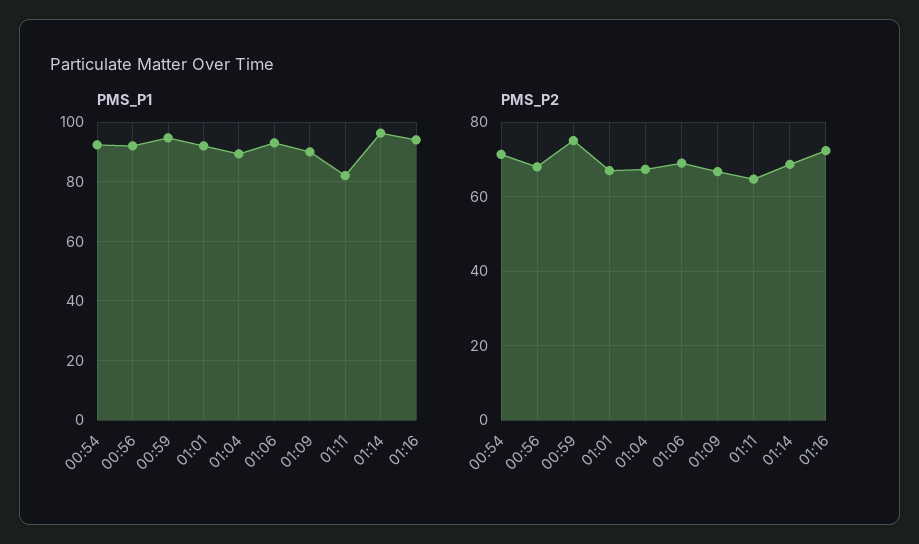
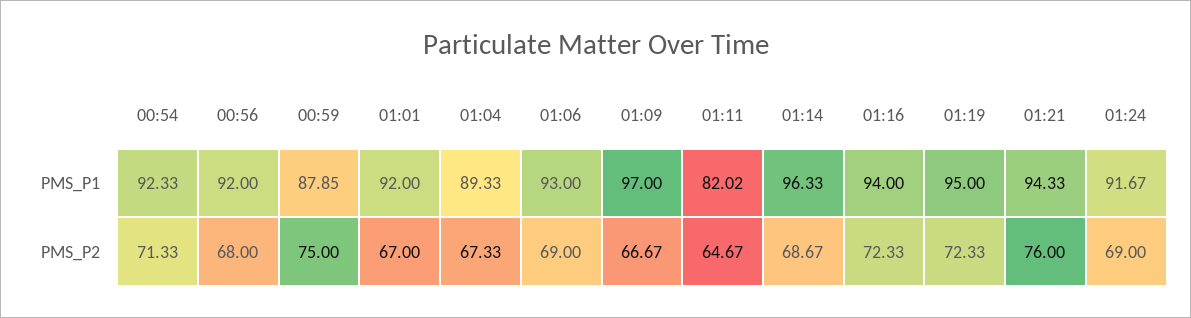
PMS_P1, 00:59: 95 -> 87.85
PMS_P1, 01:09: 90 -> 97
PMS_P1, 01:19: none -> 95
PMS_P1, 01:21: none -> 94.33
PMS_P1, 01:24: none -> 91.67
PMS_P2, 01:19: none -> 72.33
PMS_P2, 01:21: none -> 76
PMS_P2, 01:24: none -> 69

